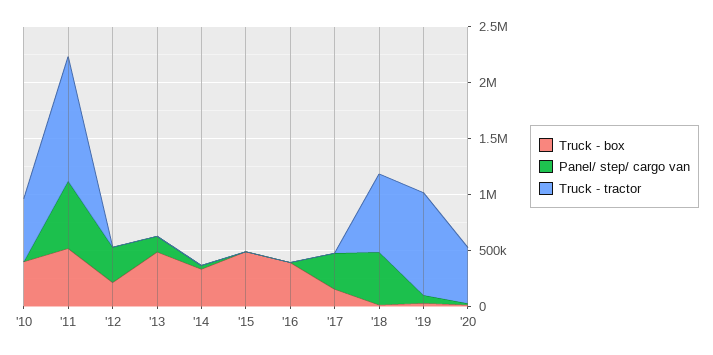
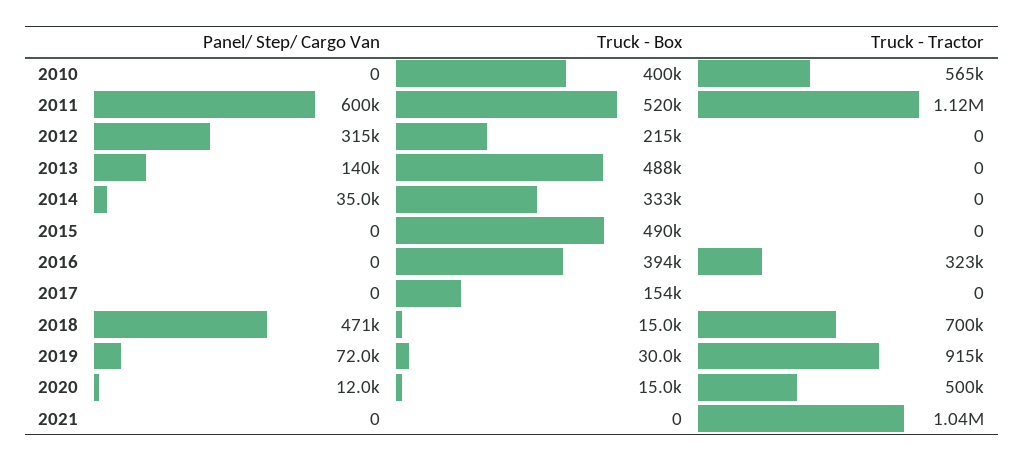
Truck - tractor, '16: 0 -> 323000
Panel/ step/ cargo van, '17: 300000 -> 0
Panel/ step/ cargo van, 2021: none -> 0
Truck - box, 2021: none -> 0
Truck - tractor, 2021: none -> 1040000

